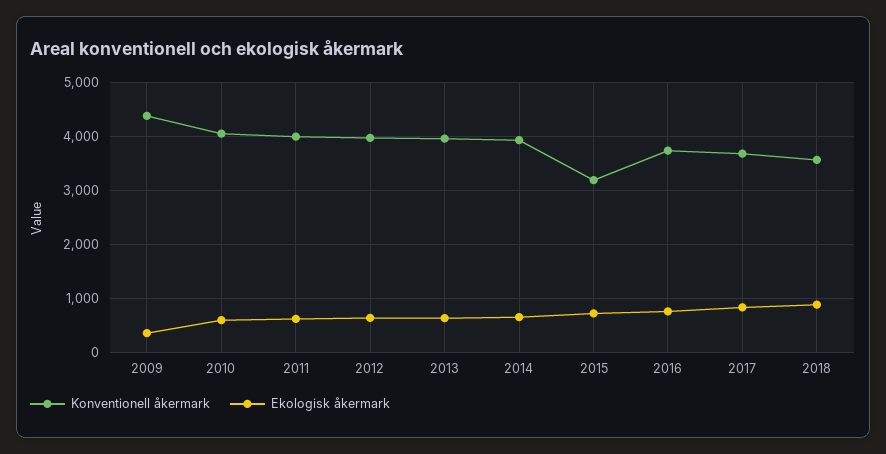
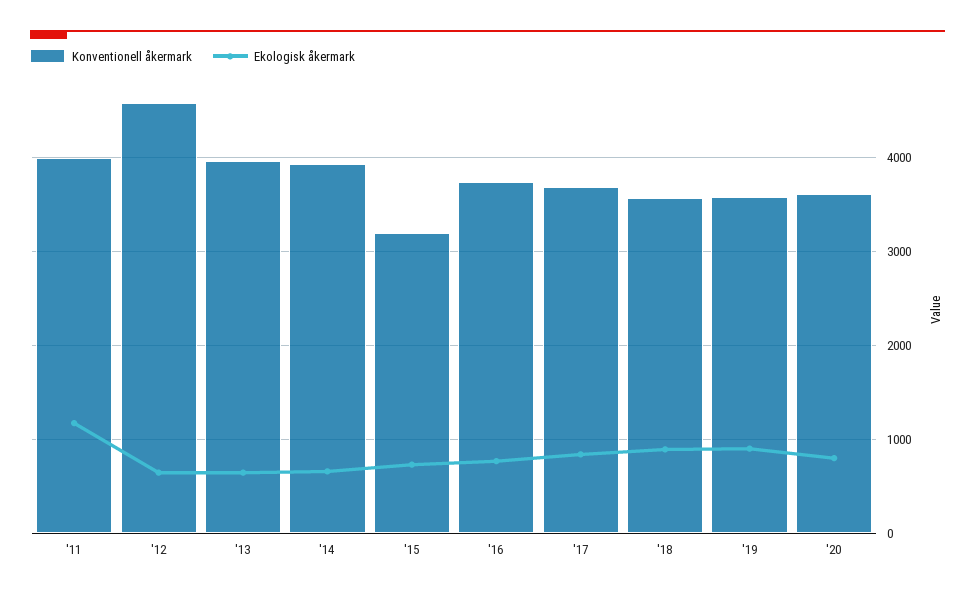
Konventionell åkermark, 2009: 4400 -> none
Ekologisk åkermark, 2009: 400 -> none
Konventionell åkermark, 2010: 4000 -> none
Ekologisk åkermark, 2010: 600 -> none
Ekologisk åkermark, 2011: 600 -> 1200
Konventionell åkermark, 2012: 4000 -> 4600
Konventionell åkermark, '19: none -> 3600
Ekologisk åkermark, '19: none -> 900
Konventionell åkermark, '20: none -> 3600
Ekologisk åkermark, '20: none -> 800

